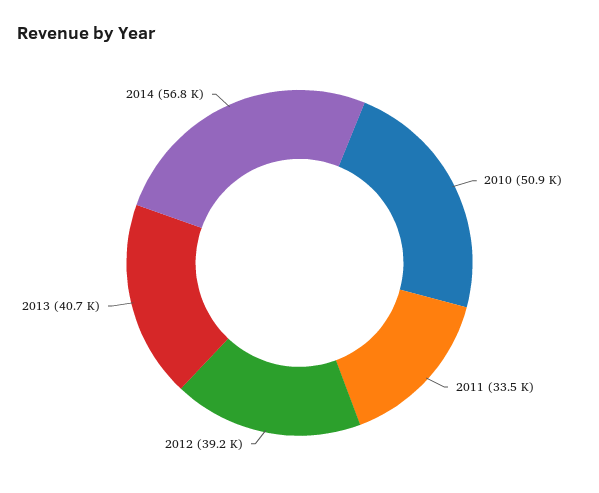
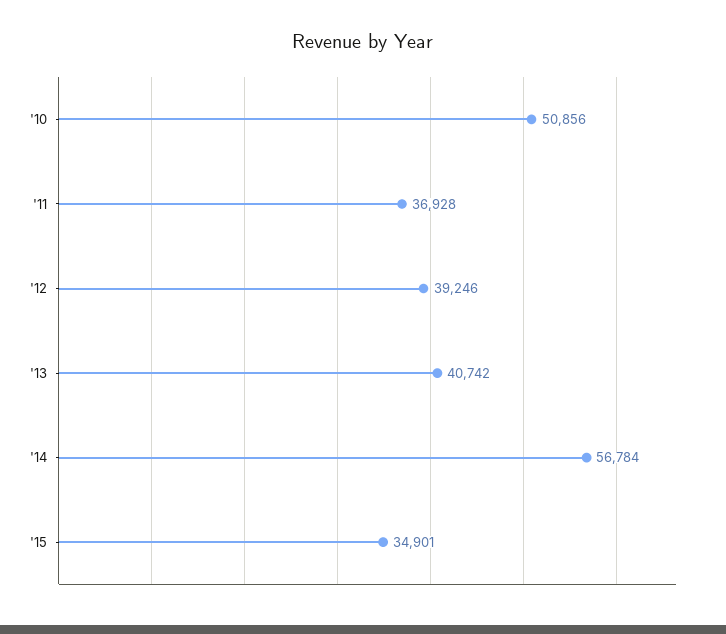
2011: 33500 -> 36928
'15: none -> 34901

